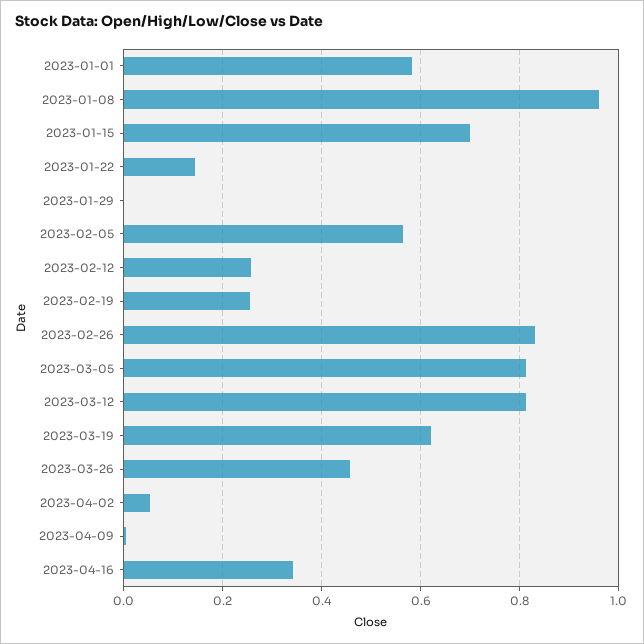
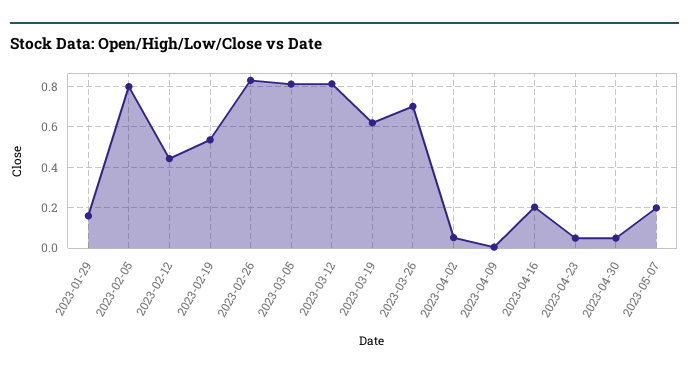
2023-01-01: 0.58 -> none
2023-01-08: 0.96 -> none
2023-01-15: 0.7 -> none
2023-01-22: 0.14 -> none
2023-01-29: 0 -> 0.15
2023-02-05: 0.56 -> 0.8
2023-02-12: 0.26 -> 0.45
2023-02-19: 0.26 -> 0.55
2023-03-26: 0.46 -> 0.7
2023-04-16: 0.34 -> 0.2
2023-04-23: none -> 0.05
2023-04-30: none -> 0.05
2023-05-07: none -> 0.2

